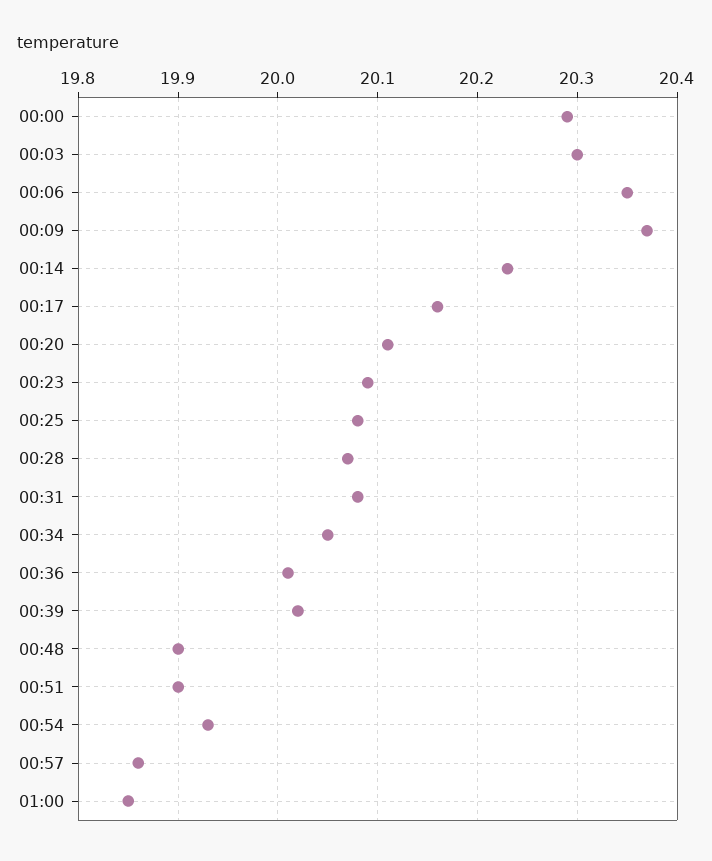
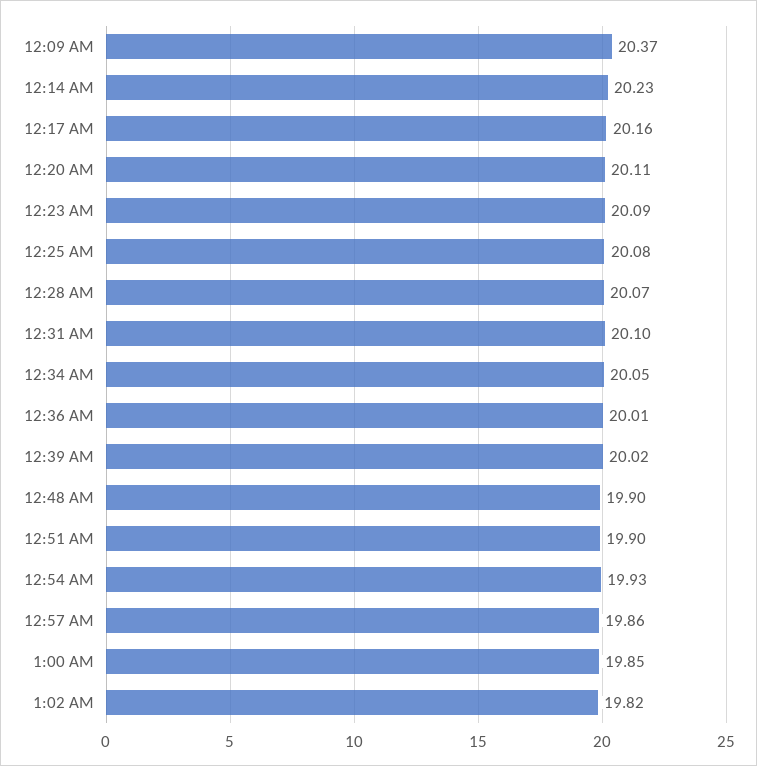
00:00: 20.29 -> none
00:03: 20.3 -> none
00:06: 20.35 -> none
00:31: 20.08 -> 20.1
1:02 AM: none -> 19.82

